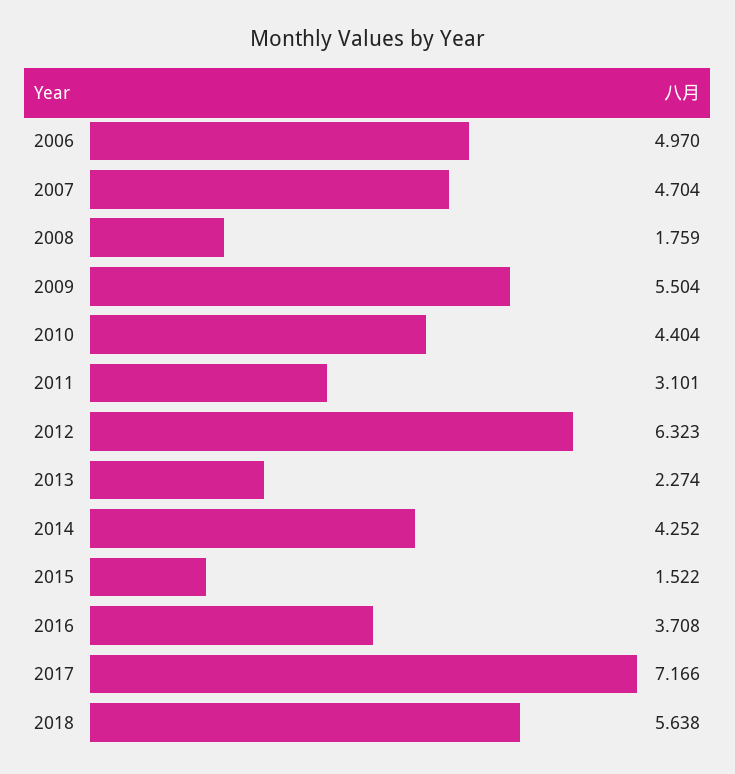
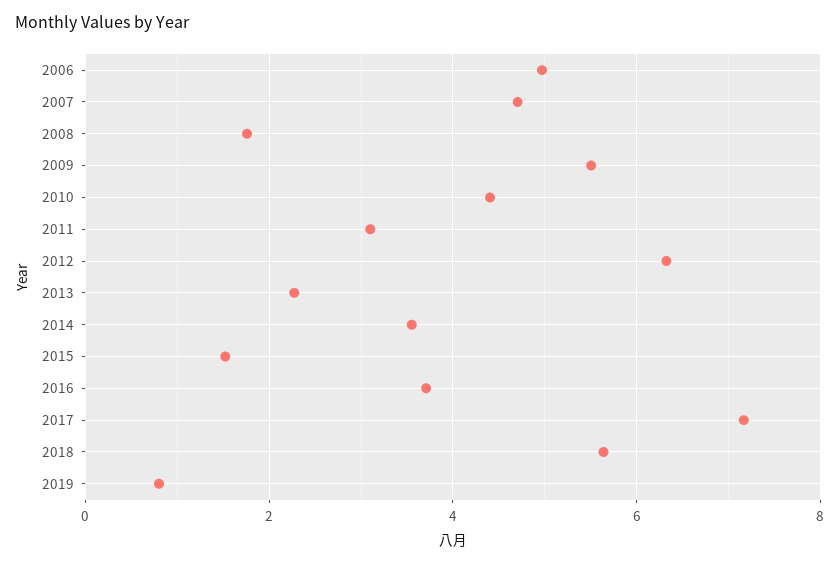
2014: 4.252 -> 3.6
2019: none -> 0.8

